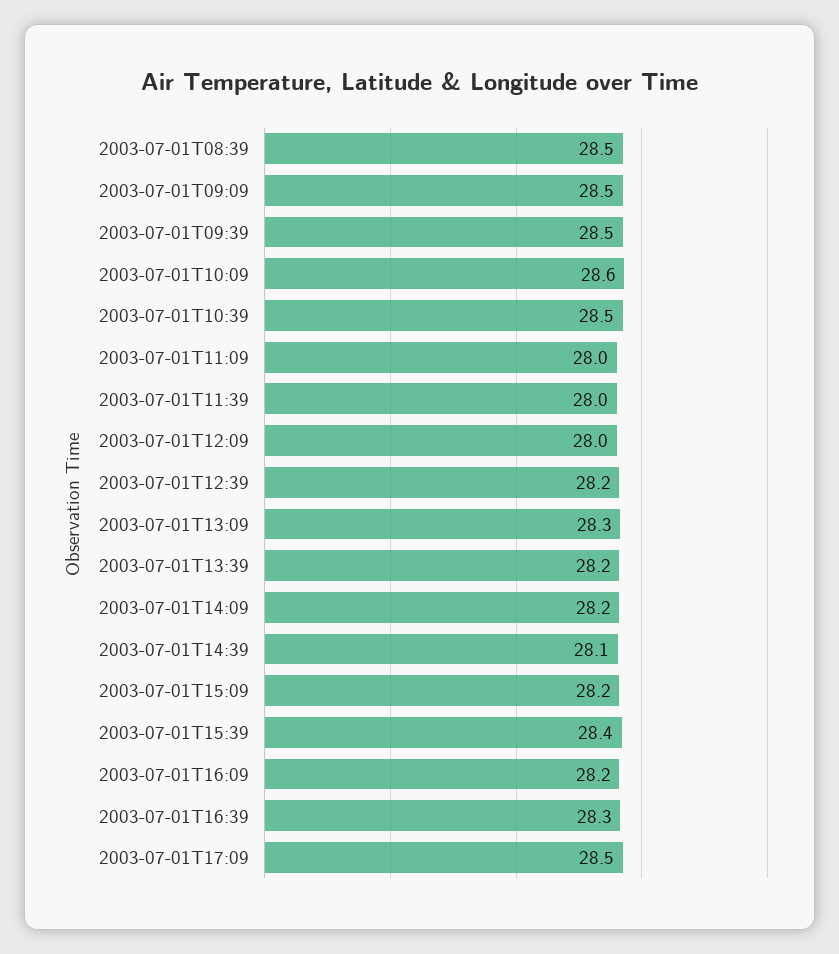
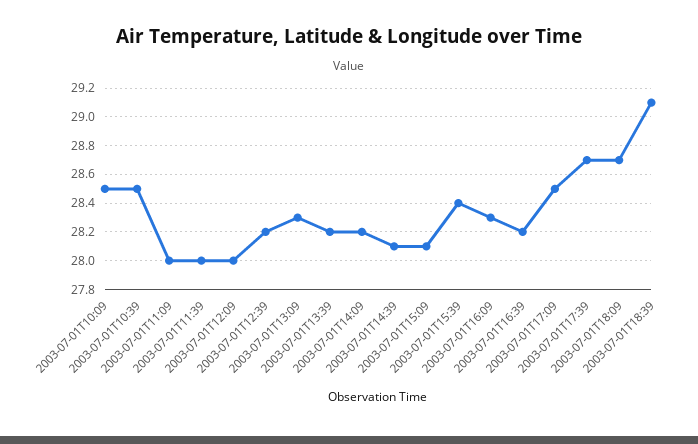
2003-07-01T08:39: 28.5 -> none
2003-07-01T09:09: 28.5 -> none
2003-07-01T09:39: 28.5 -> none
2003-07-01T10:09: 28.6 -> 28.5
2003-07-01T15:09: 28.2 -> 28.1
2003-07-01T16:09: 28.2 -> 28.3
2003-07-01T16:39: 28.3 -> 28.2
2003-07-01T17:39: none -> 28.7
2003-07-01T18:09: none -> 28.7
2003-07-01T18:39: none -> 29.1

